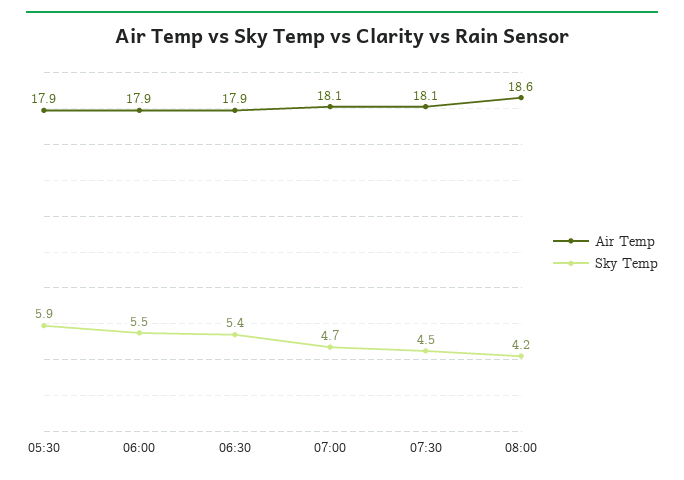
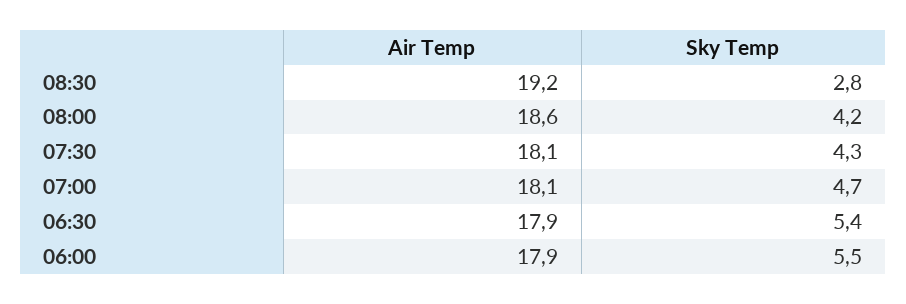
Air Temp, 05:30: 17.9 -> none
Sky Temp, 05:30: 5.9 -> none
Sky Temp, 07:30: 4.5 -> 4.3
Air Temp, 08:30: none -> 19.2
Sky Temp, 08:30: none -> 2.8

